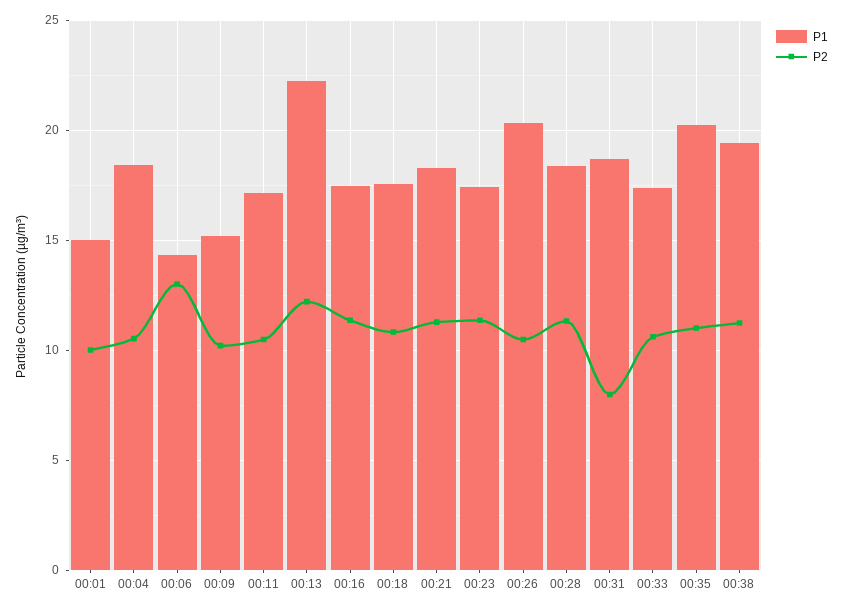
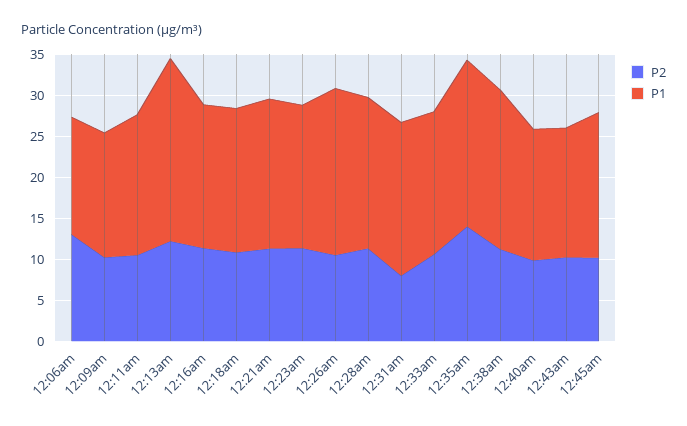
P1, 00:01: 15 -> none
P2, 00:01: 10 -> none
P1, 00:04: 18.5 -> none
P2, 00:04: 10.5 -> none
P2, 00:35: 11 -> 14
P2, 12:40am: none -> 10
P1, 12:40am: none -> 16
P2, 12:43am: none -> 10
P1, 12:43am: none -> 16
P2, 12:45am: none -> 10
P1, 12:45am: none -> 18

